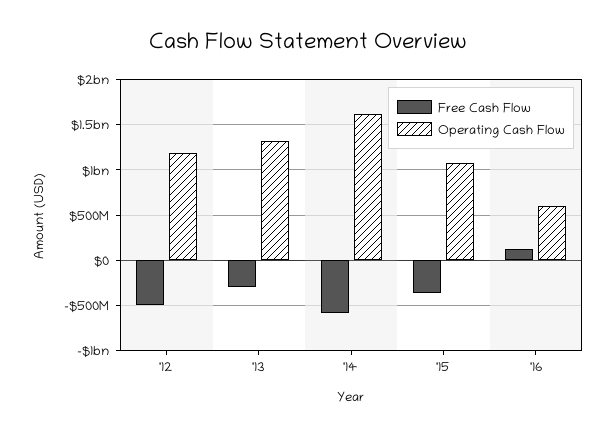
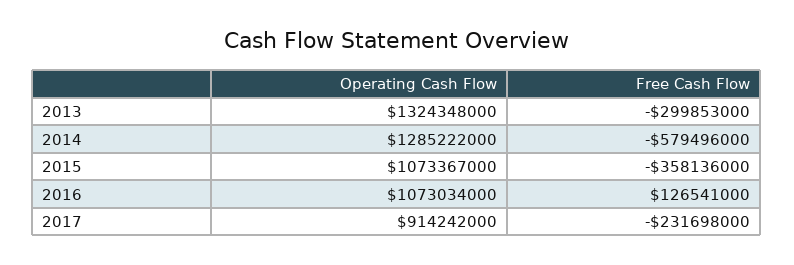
Free Cash Flow, '12: -500000000 -> none
Operating Cash Flow, '12: 1200000000 -> none
Operating Cash Flow, '14: 1600000000 -> 1285222000
Operating Cash Flow, '16: 600000000 -> 1073034000
Operating Cash Flow, 2017: none -> 914242000
Free Cash Flow, 2017: none -> -231698000

